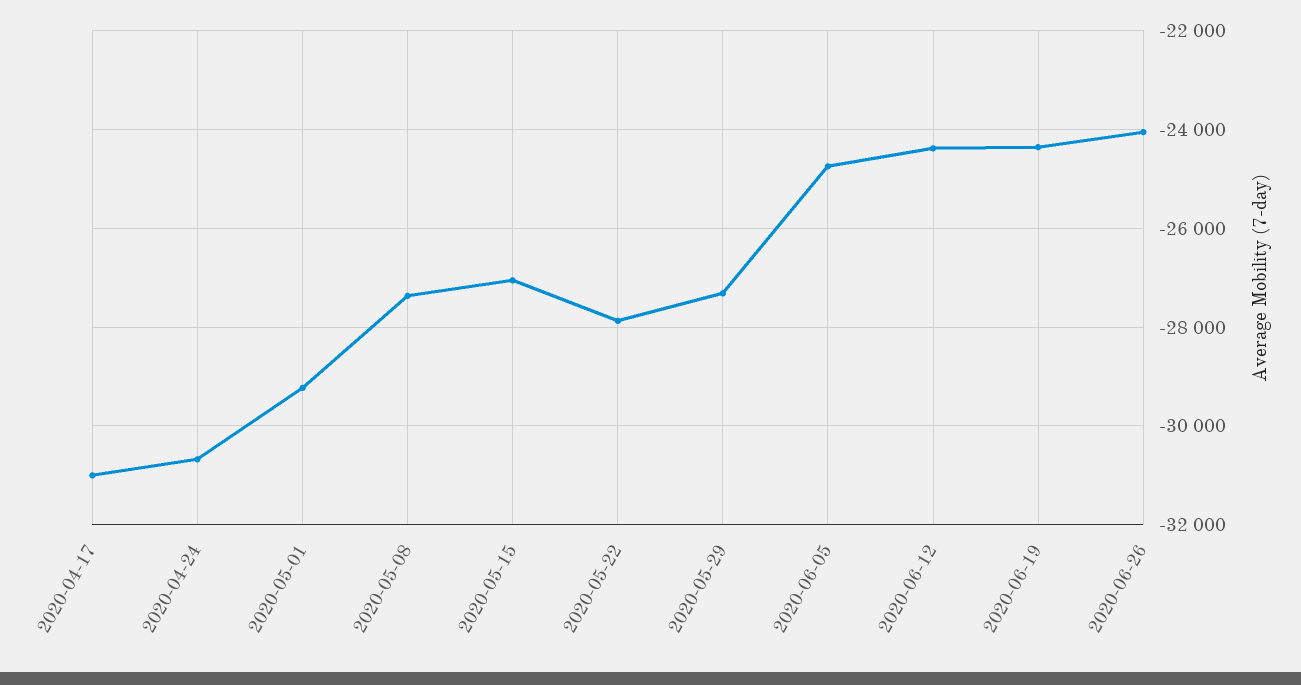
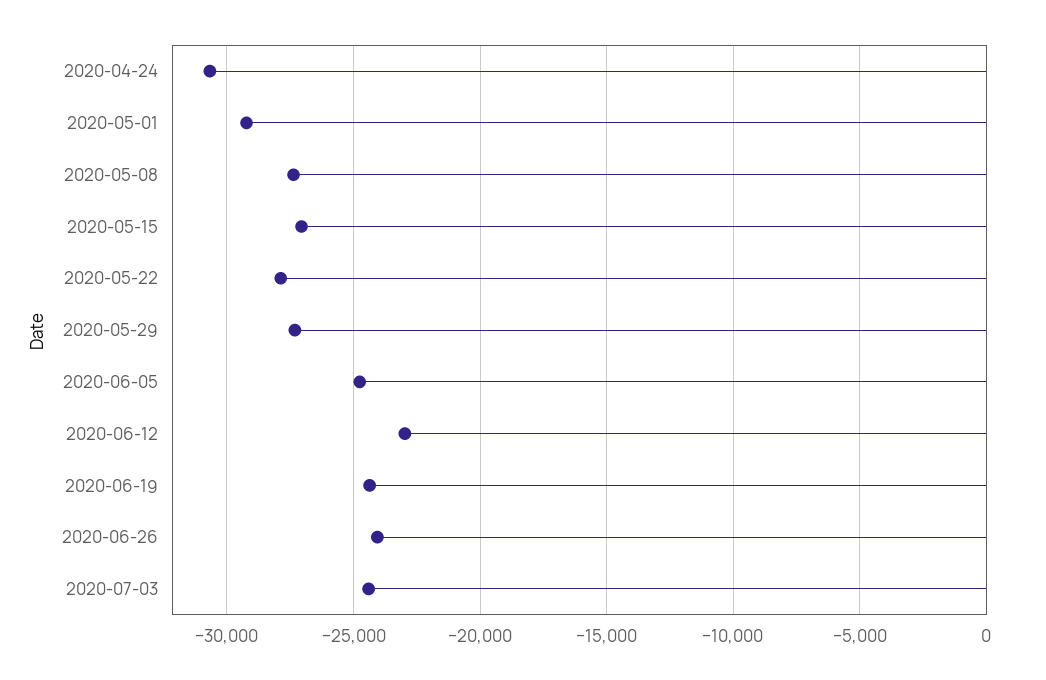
2020-04-17: -31000 -> none
2020-06-12: -24400 -> -23000
2020-07-03: none -> -24500

